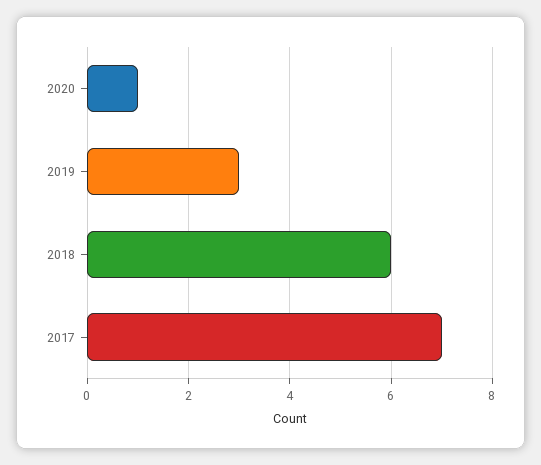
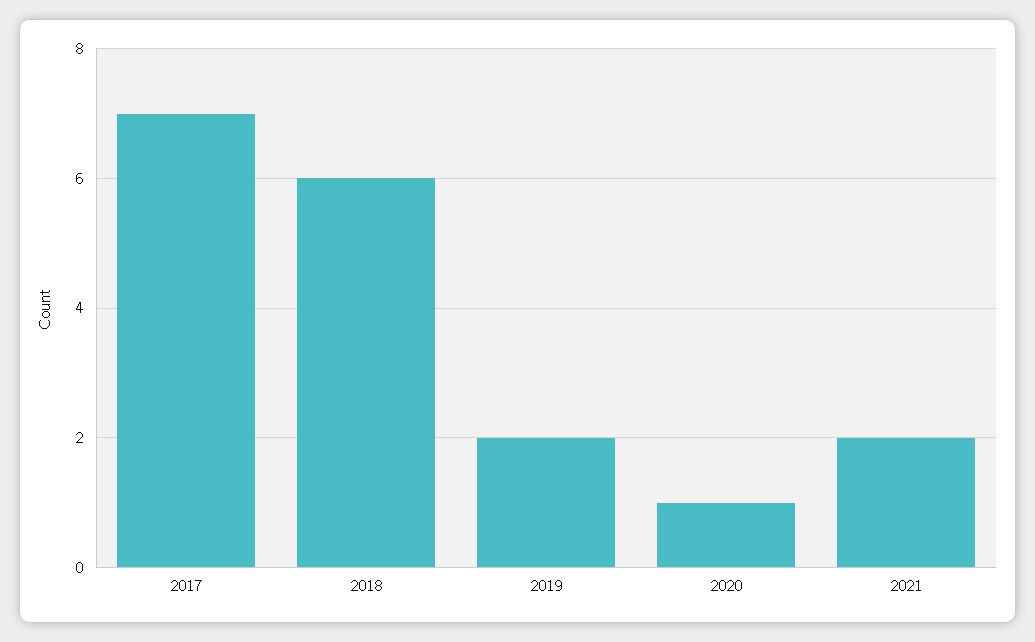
2019: 3 -> 2
2021: none -> 2

